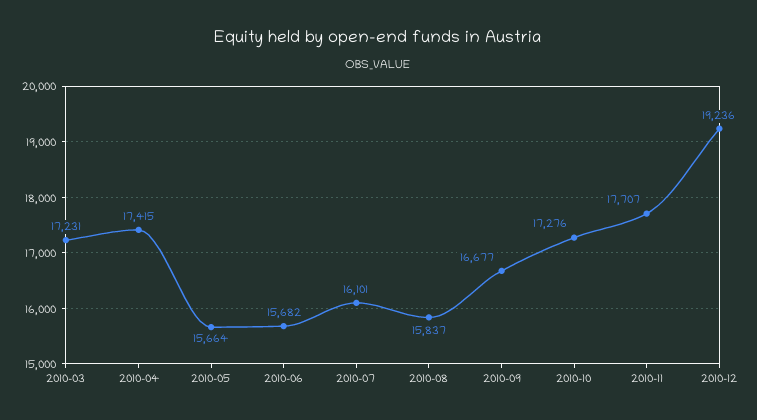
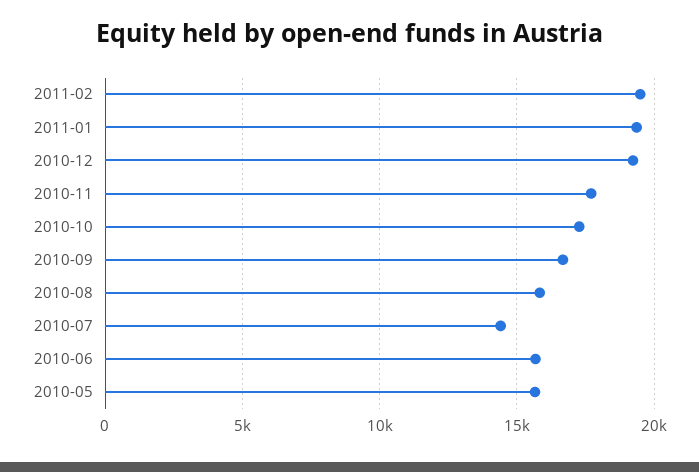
2010-03: 17231 -> none
2010-04: 17415 -> none
2010-07: 16101 -> 14500
2011-02: none -> 19500
2011-01: none -> 19500

